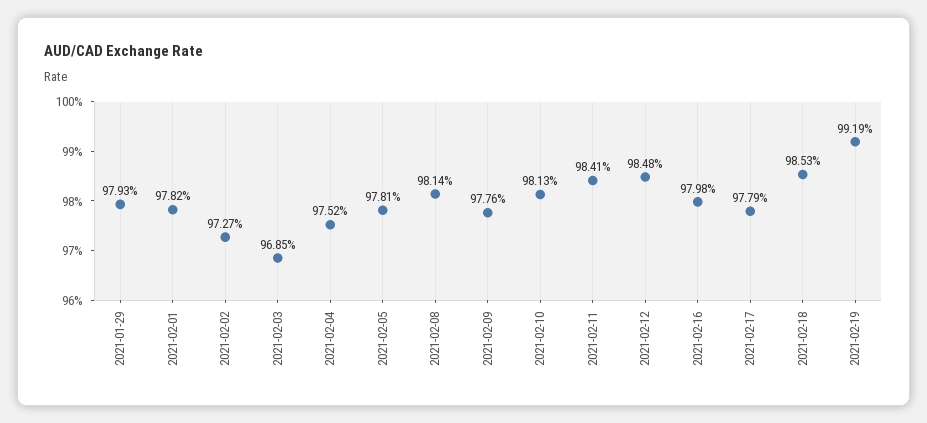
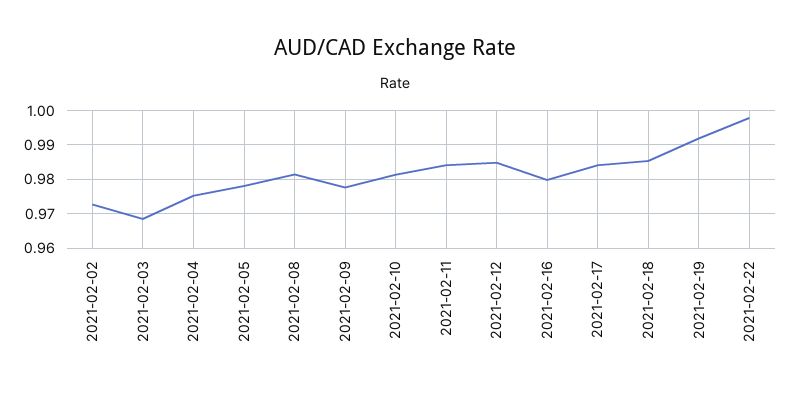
2021-01-29: 0.9793 -> none
2021-02-01: 0.9782 -> none
2021-02-17: 0.9779 -> 0.984
2021-02-22: none -> 0.998

